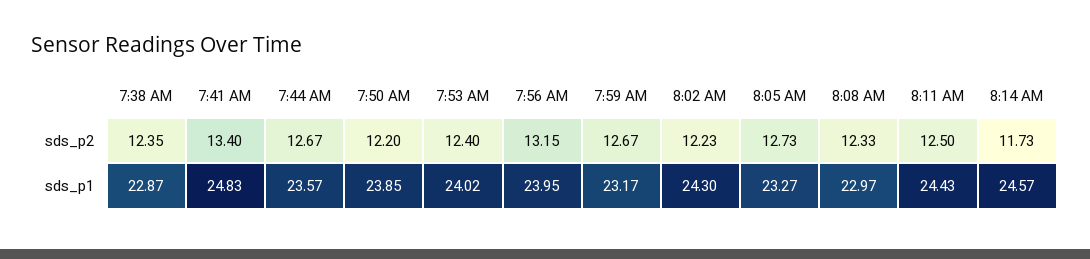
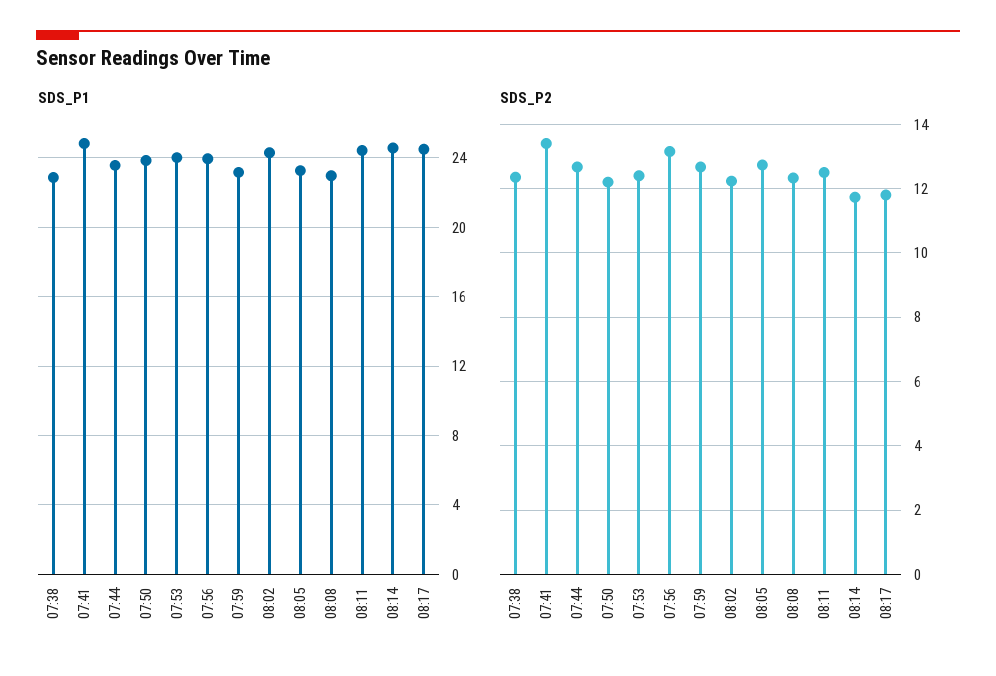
sds_p1, 08:17: none -> 24.5
sds_p2, 08:17: none -> 11.8

